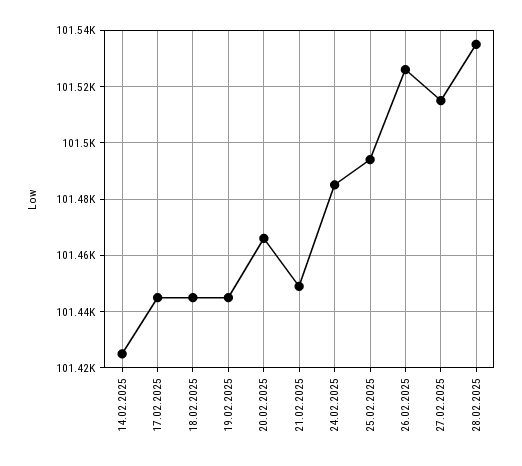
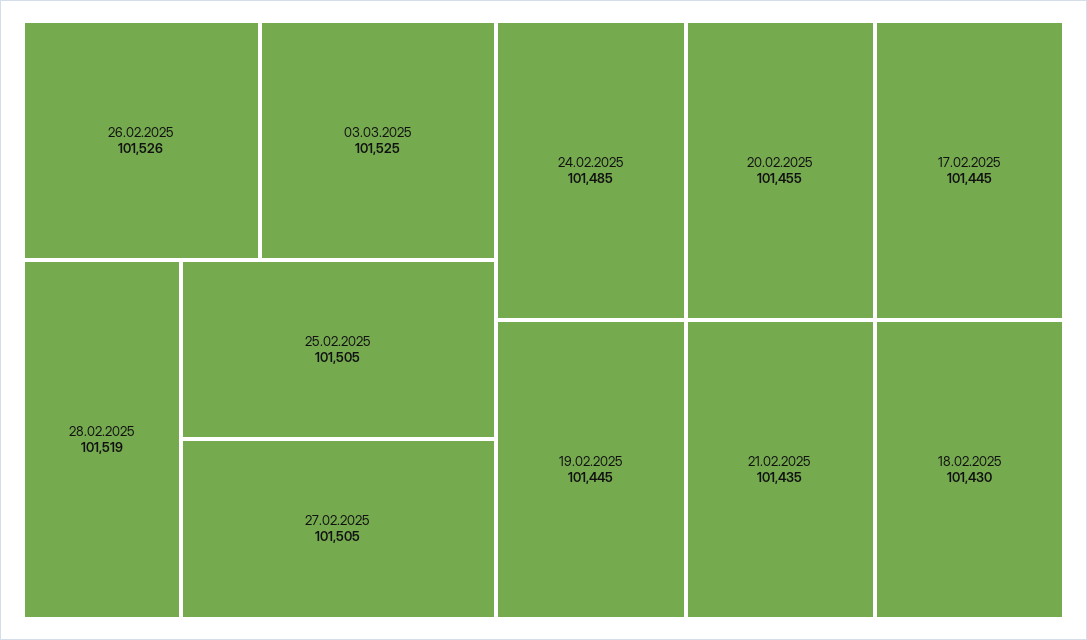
14.02.2025: 101425 -> none
18.02.2025: 101445 -> 101430
20.02.2025: 101465 -> 101455
21.02.2025: 101450 -> 101435
25.02.2025: 101495 -> 101505
27.02.2025: 101515 -> 101505
28.02.2025: 101535 -> 101519
03.03.2025: none -> 101525

